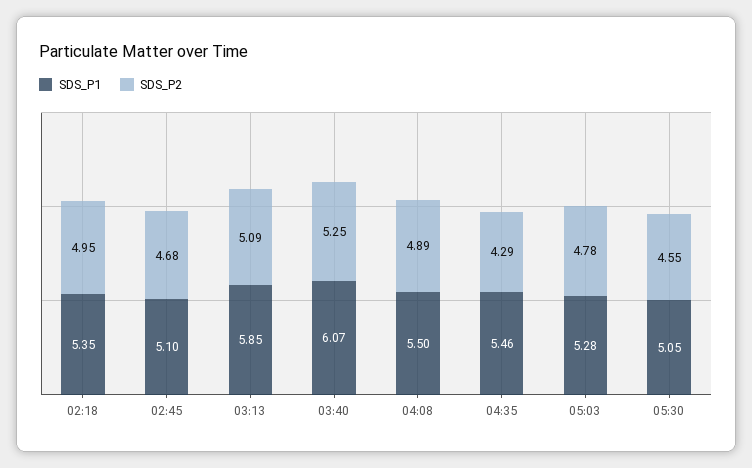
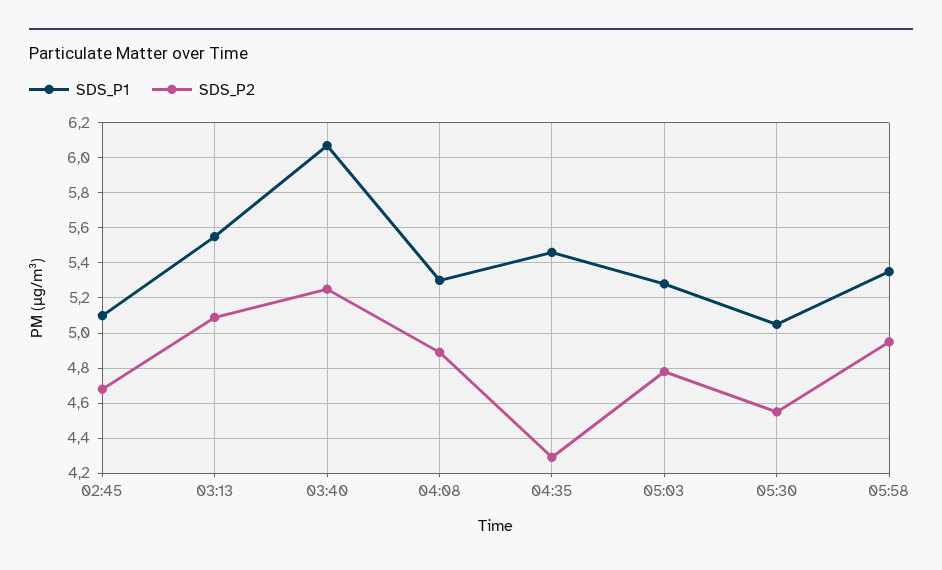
SDS_P1, 02:18: 5.35 -> none
SDS_P2, 02:18: 4.95 -> none
SDS_P1, 03:13: 5.85 -> 5.55
SDS_P1, 04:08: 5.5 -> 5.3
SDS_P1, 05:58: none -> 5.35
SDS_P2, 05:58: none -> 4.95

